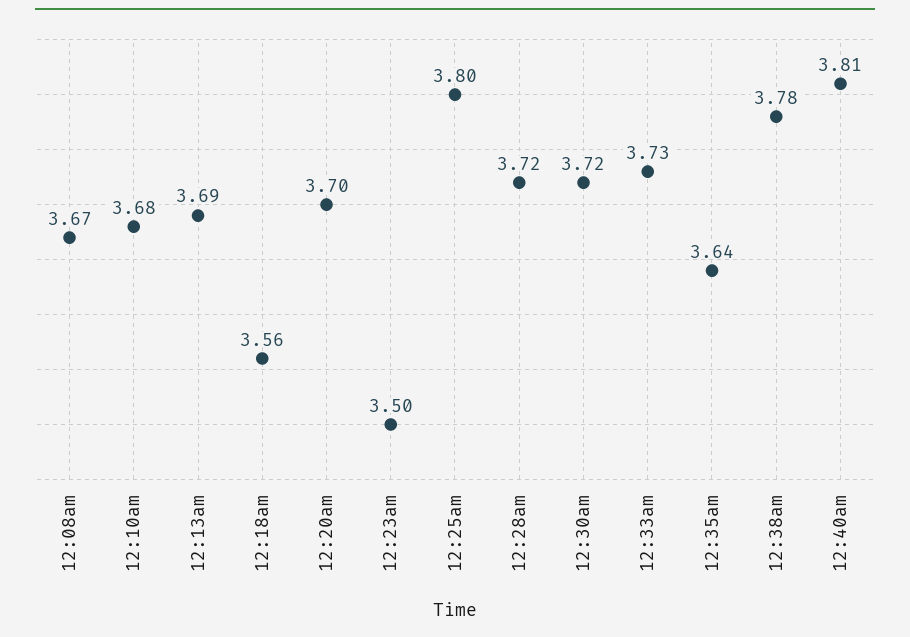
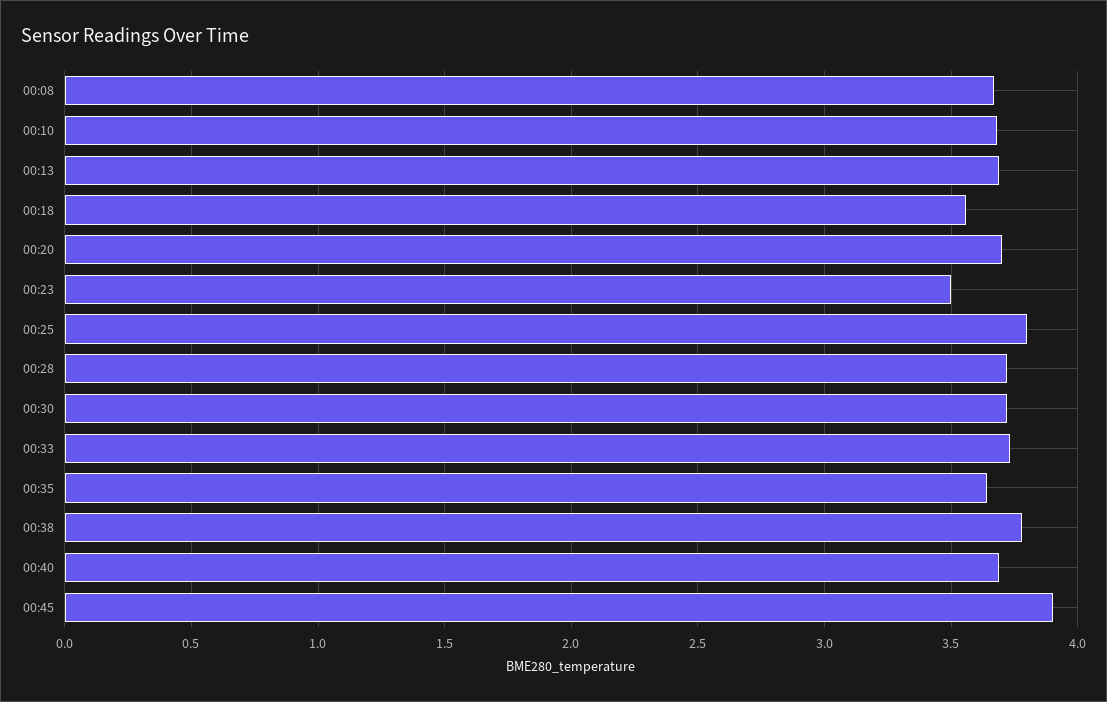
12:40am: 3.81 -> 3.7
00:45: none -> 3.9

